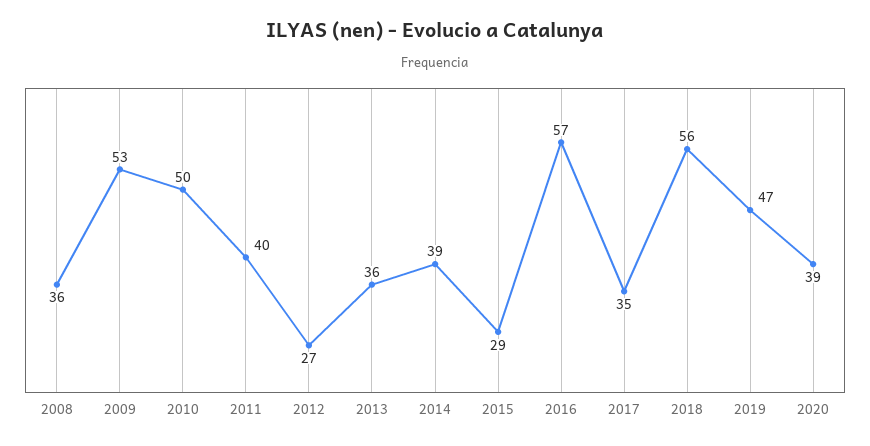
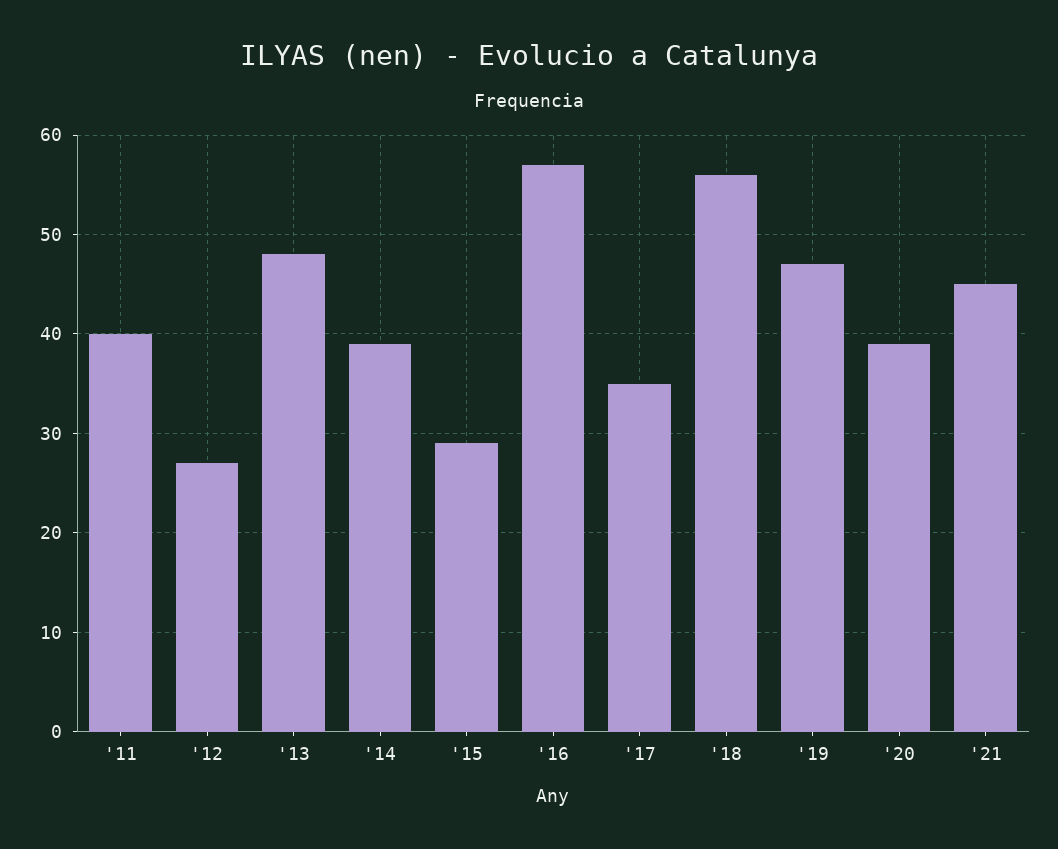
2008: 36 -> none
2009: 53 -> none
2010: 50 -> none
2013: 36 -> 48
'21: none -> 45

